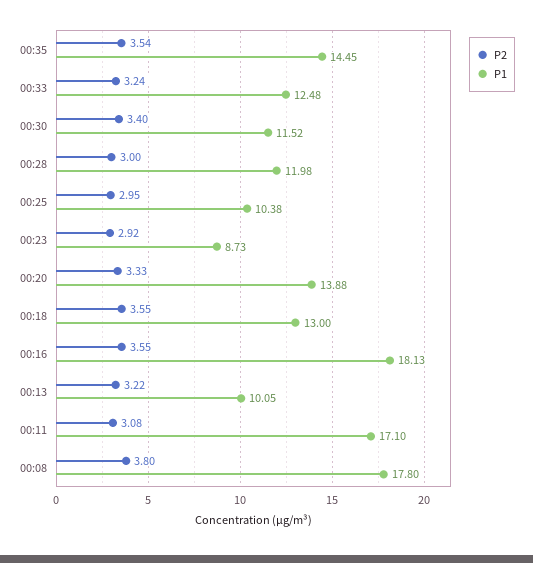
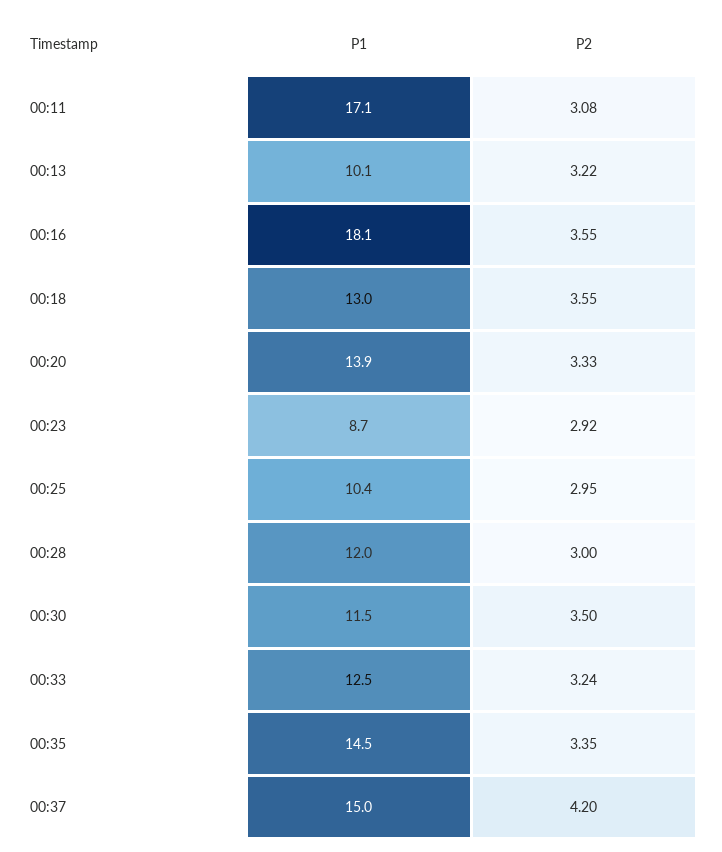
P2, 00:35: 3.54 -> 3.35
P2, 00:30: 3.4 -> 3.5
P2, 00:08: 3.8 -> none
P1, 00:08: 17.8 -> none
P1, 00:37: none -> 15
P2, 00:37: none -> 4.2

